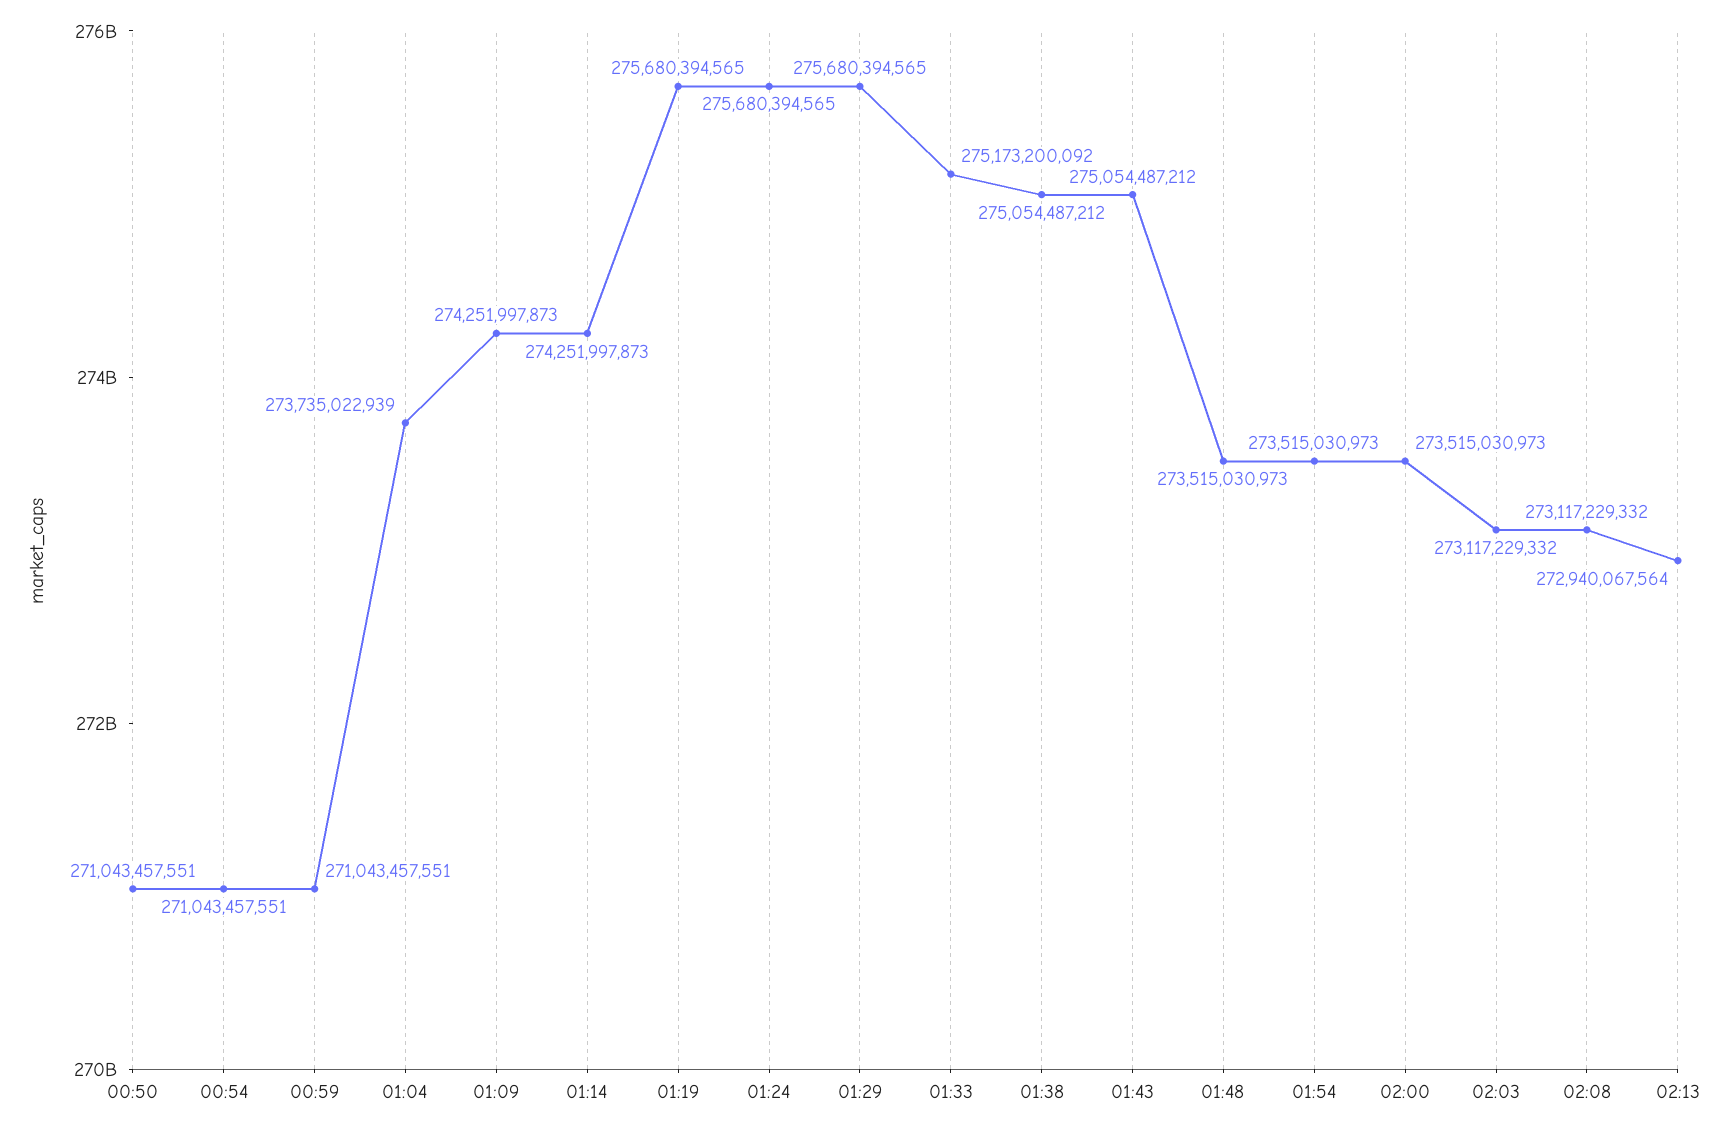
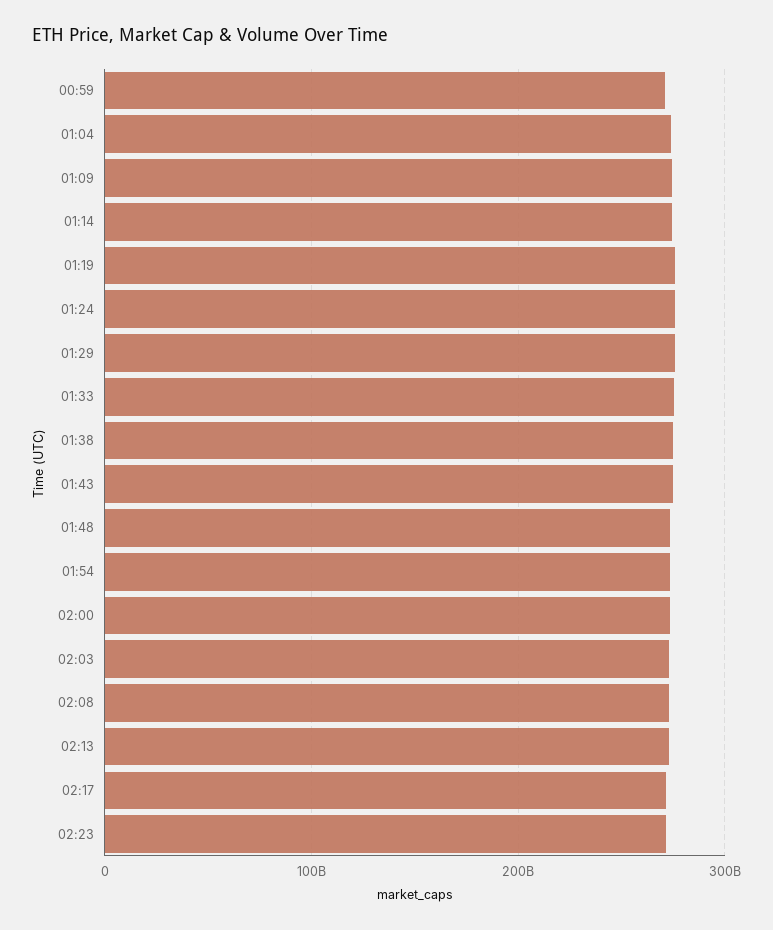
00:50: 271043457551 -> none
00:54: 271043457551 -> none
02:17: none -> 270000000000
02:23: none -> 270000000000

